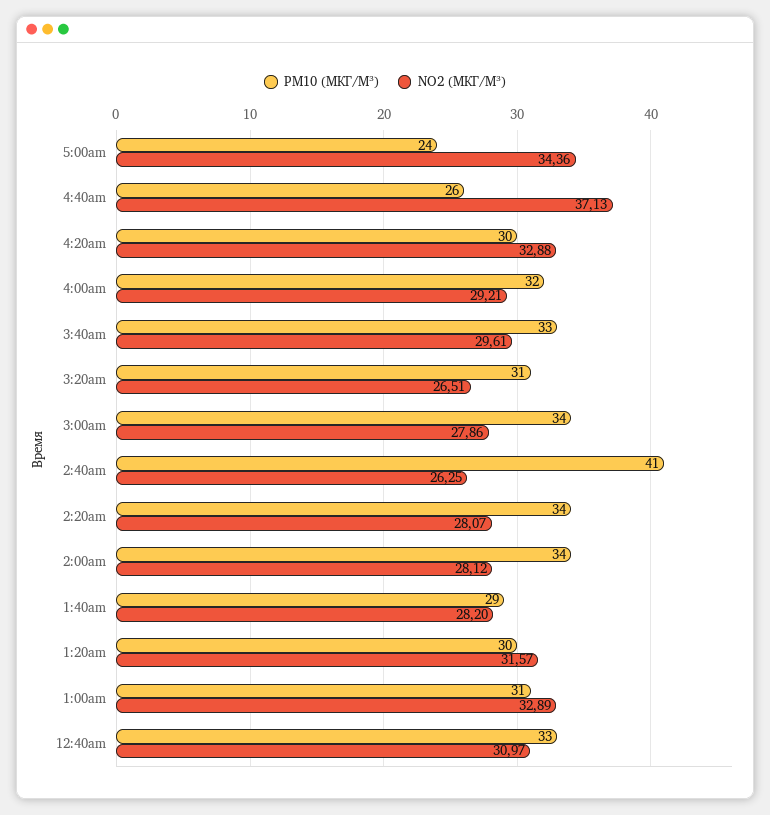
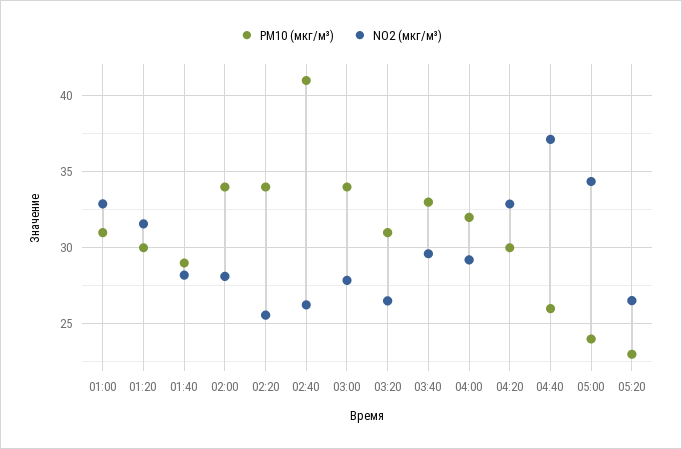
NO2 (МКГ/М³), 2:20am: 28.07 -> 25.5
PM10 (МКГ/М³), 12:40am: 33 -> none
NO2 (МКГ/М³), 12:40am: 30.97 -> none
PM10 (МКГ/М³), 05:20: none -> 23
NO2 (МКГ/М³), 05:20: none -> 26.5

